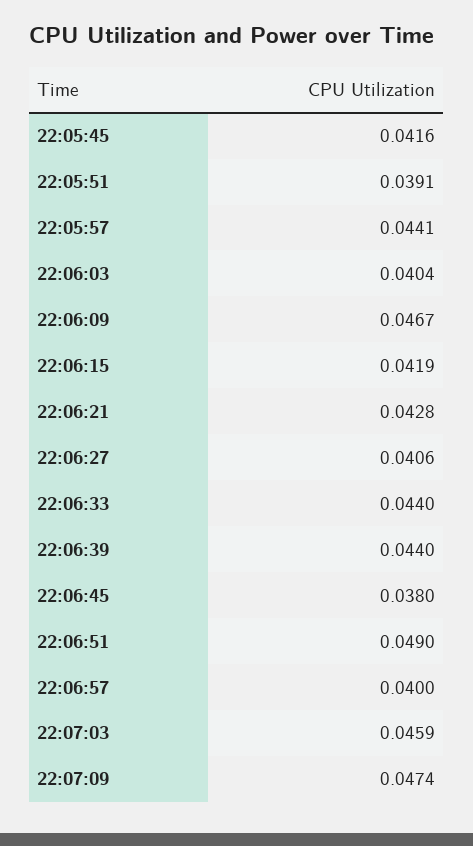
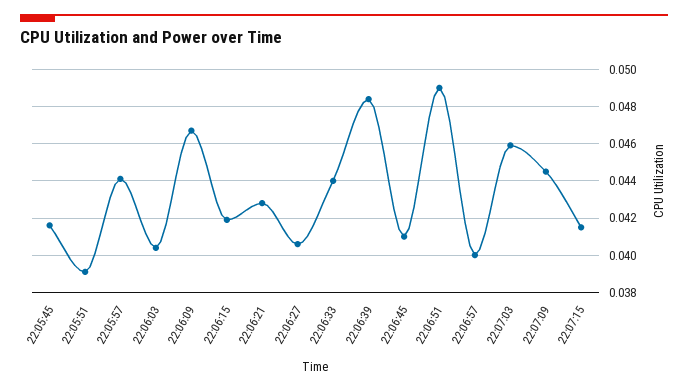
22:06:39: 0.044 -> 0.0485
22:06:45: 0.038 -> 0.041
22:07:09: 0.0474 -> 0.0445
22:07:15: none -> 0.0415

